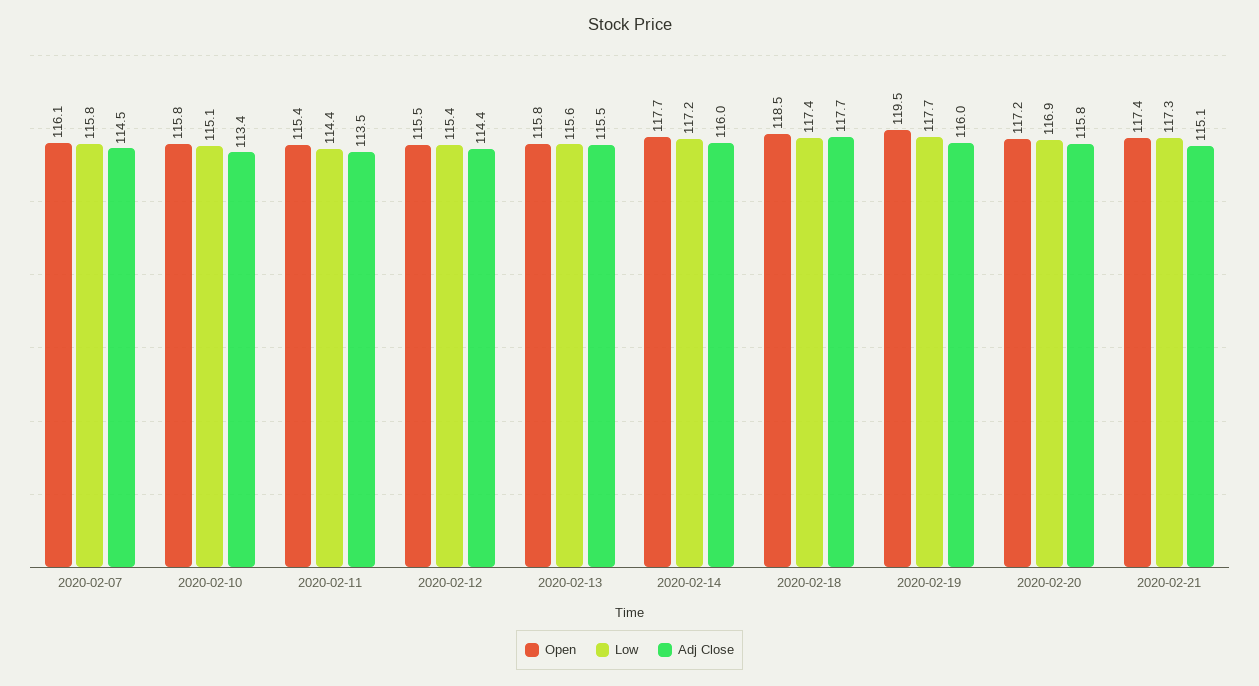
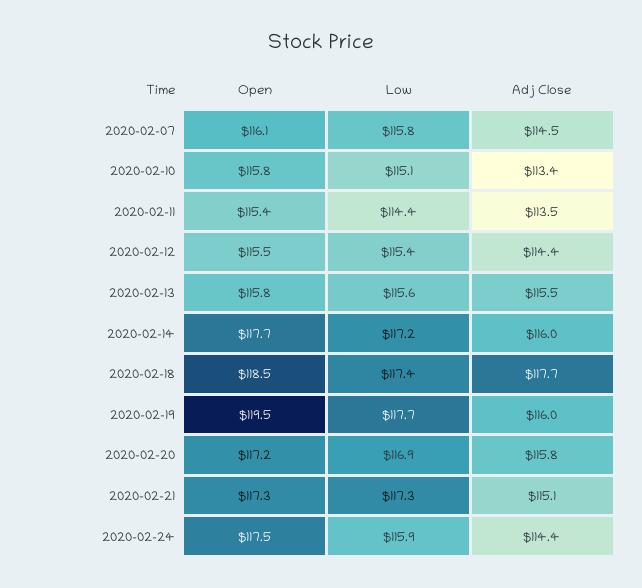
Open, 2020-02-21: 117.4 -> 117.3
Open, 2020-02-24: none -> 117.5
Low, 2020-02-24: none -> 115.9
Adj Close, 2020-02-24: none -> 114.4

